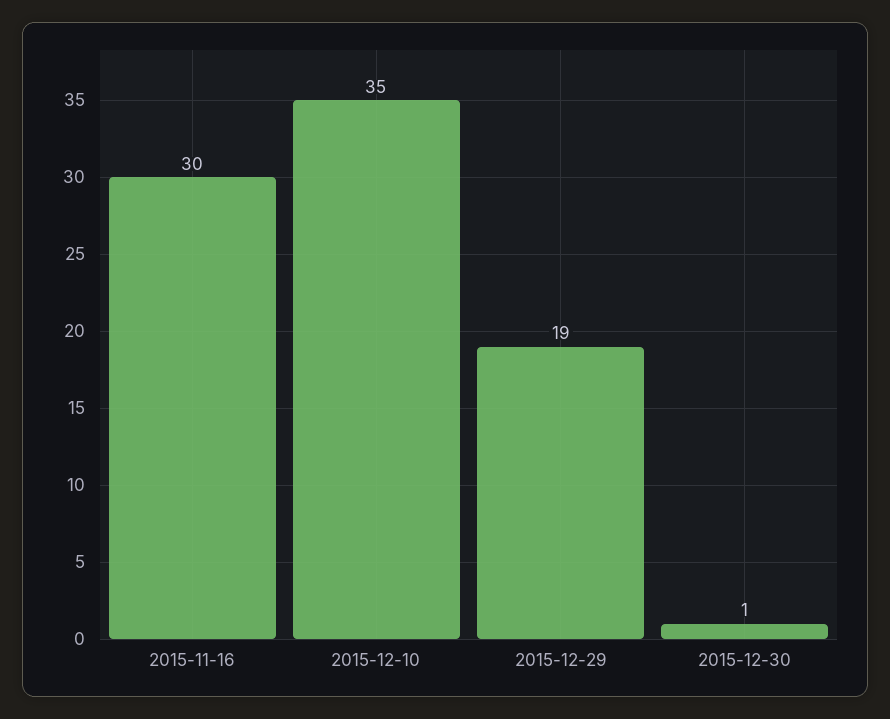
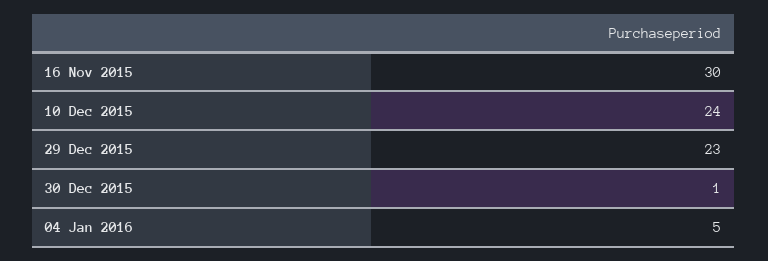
2015-12-10: 35 -> 24
2015-12-29: 19 -> 23
04 Jan 2016: none -> 5

